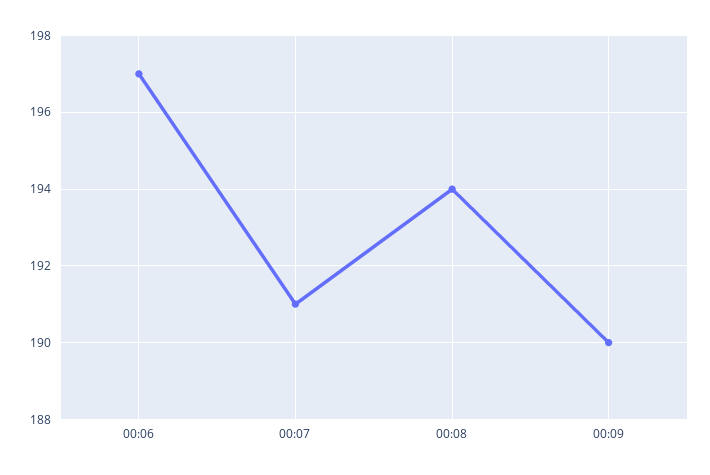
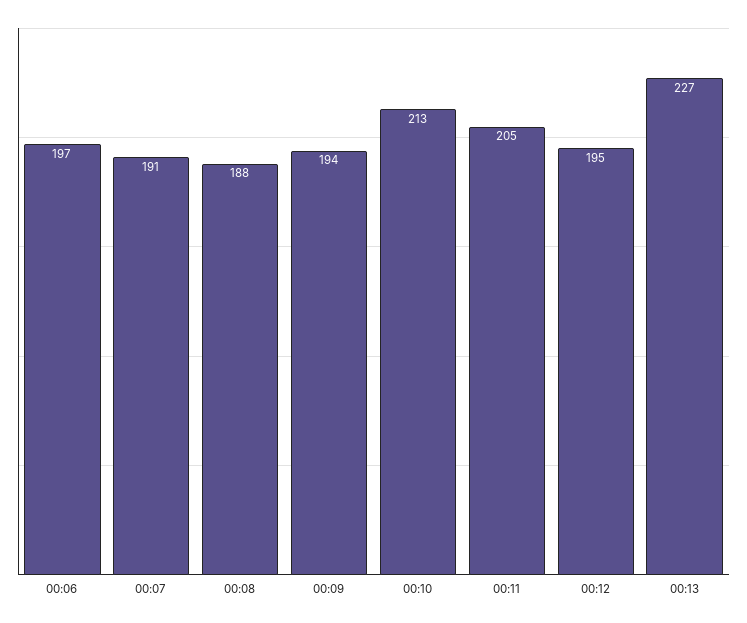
00:08: 194 -> 188
00:09: 190 -> 194
00:10: none -> 213
00:11: none -> 205
00:12: none -> 195
00:13: none -> 227

